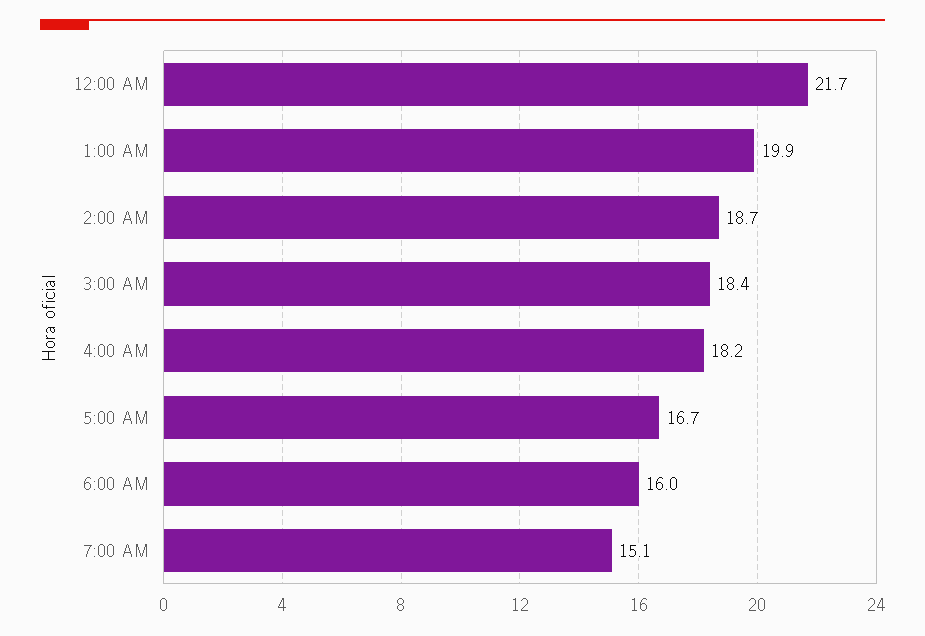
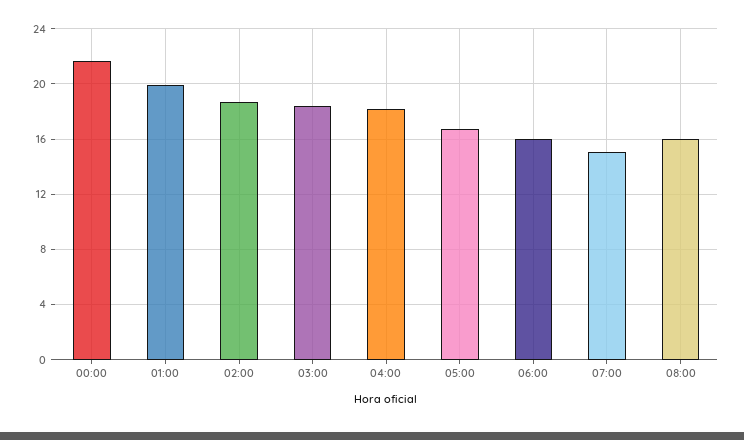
08:00: none -> 16

